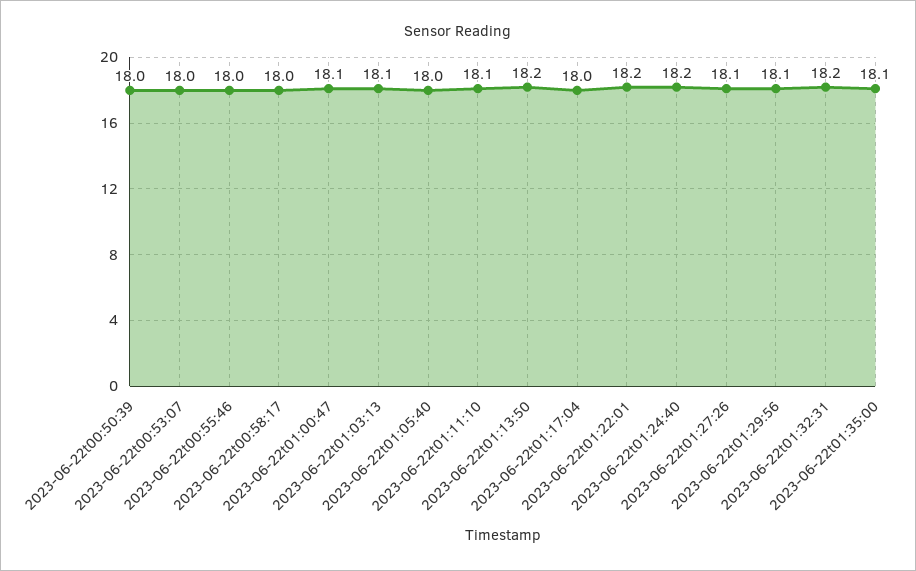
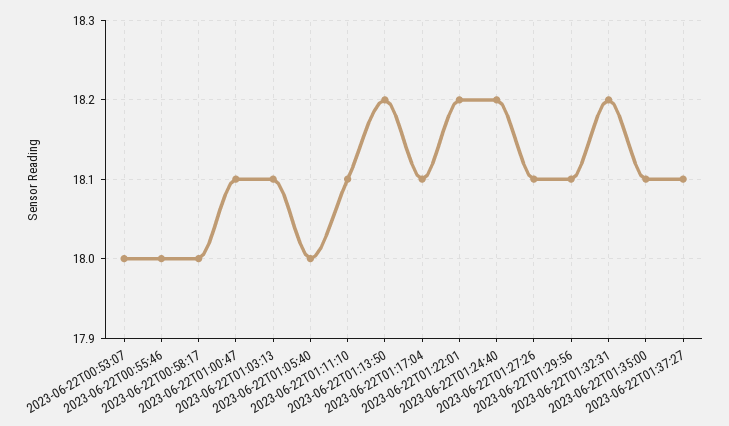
2023-06-22t00:50:39: 18 -> none
2023-06-22t01:17:04: 18 -> 18.1
2023-06-22T01:37:27: none -> 18.1

